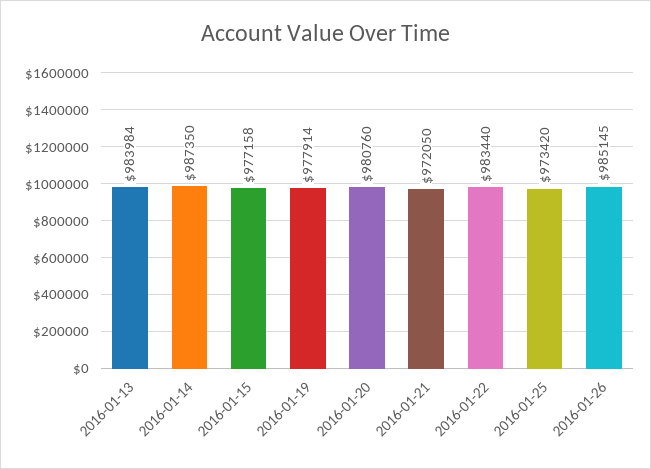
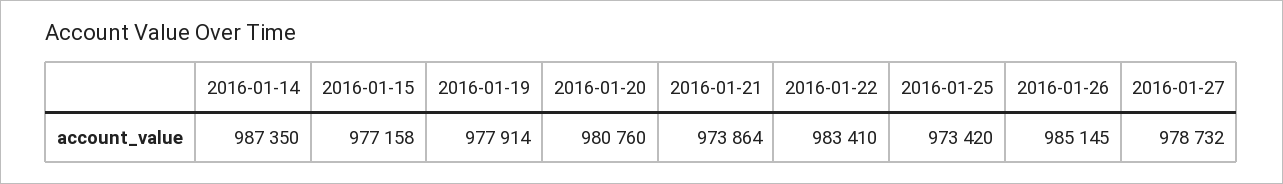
2016-01-13: 983984 -> none
2016-01-21: 972050 -> 973864
2016-01-22: 983440 -> 983410
2016-01-27: none -> 978732

